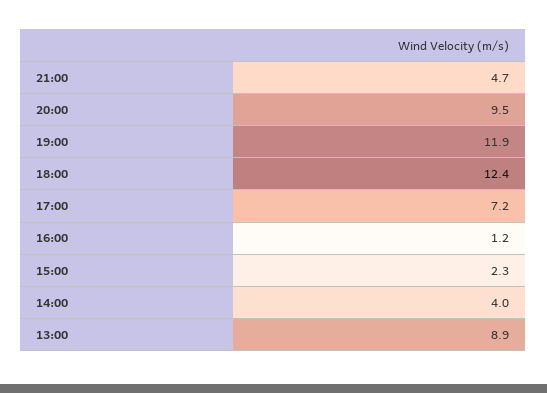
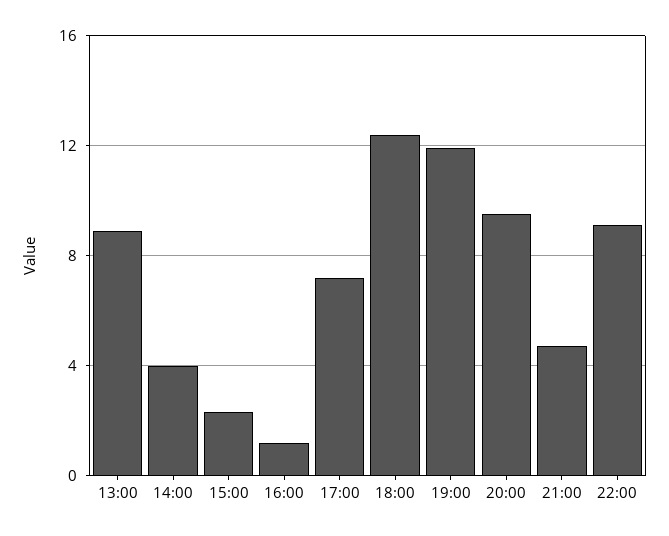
22:00: none -> 9

